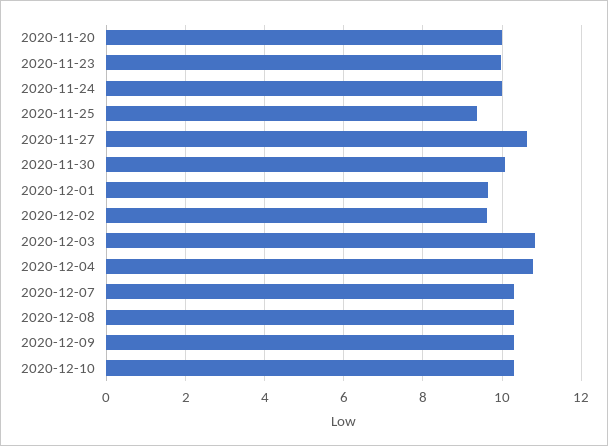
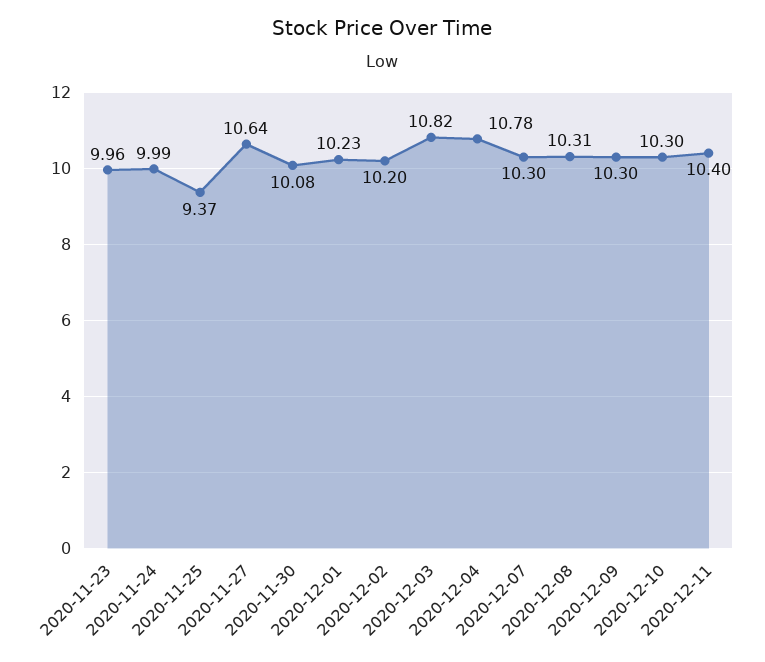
2020-11-20: 10 -> none
2020-12-01: 9.6 -> 10.23
2020-12-02: 9.6 -> 10.2
2020-12-11: none -> 10.4

